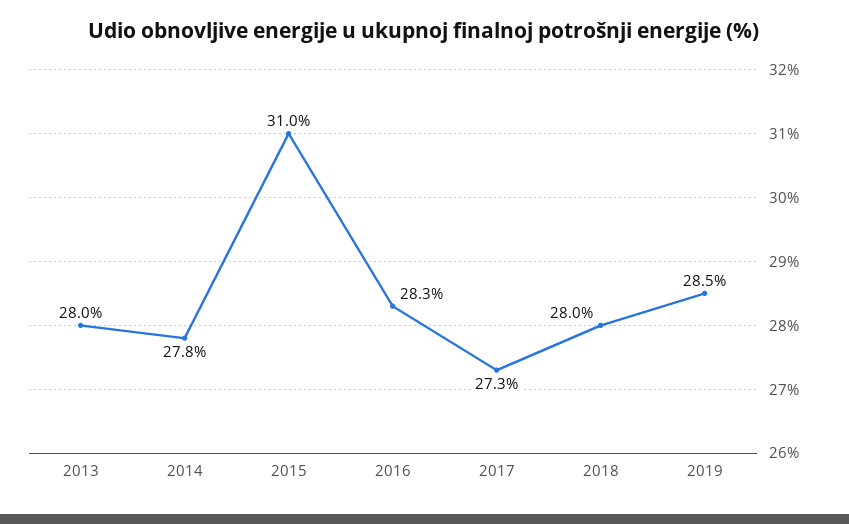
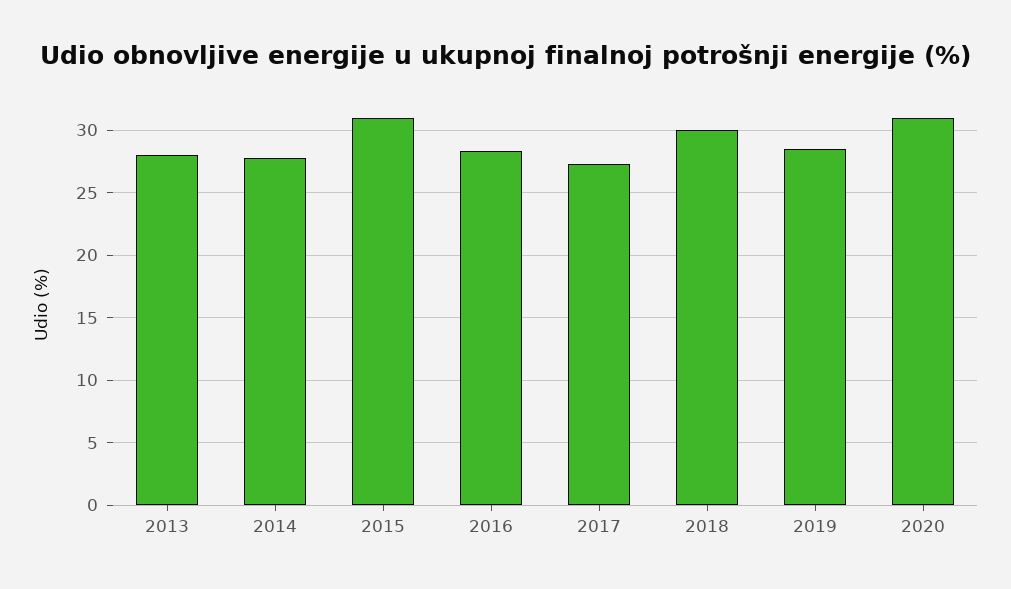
2018: 28 -> 30
2020: none -> 31

